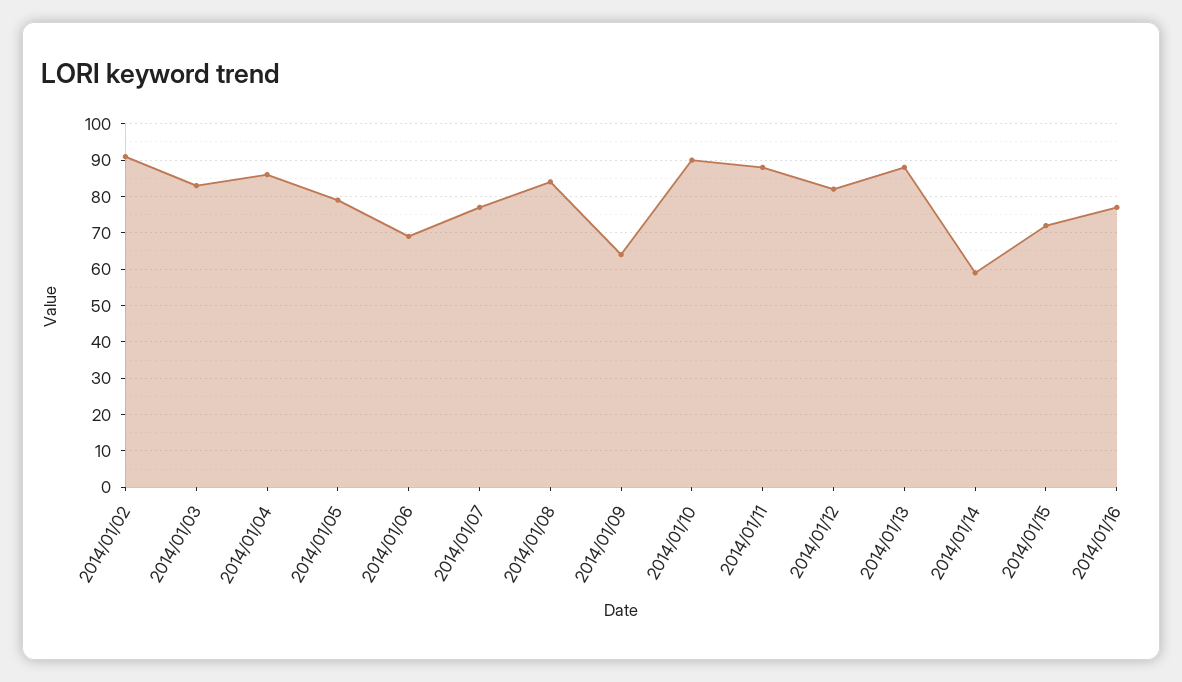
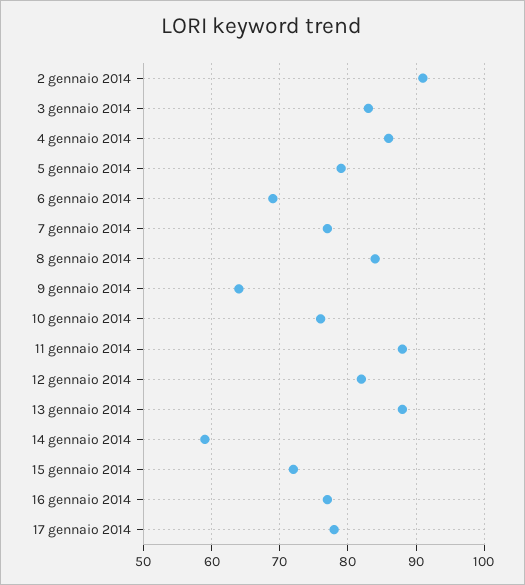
2014/01/10: 90 -> 76
17 gennaio 2014: none -> 78

